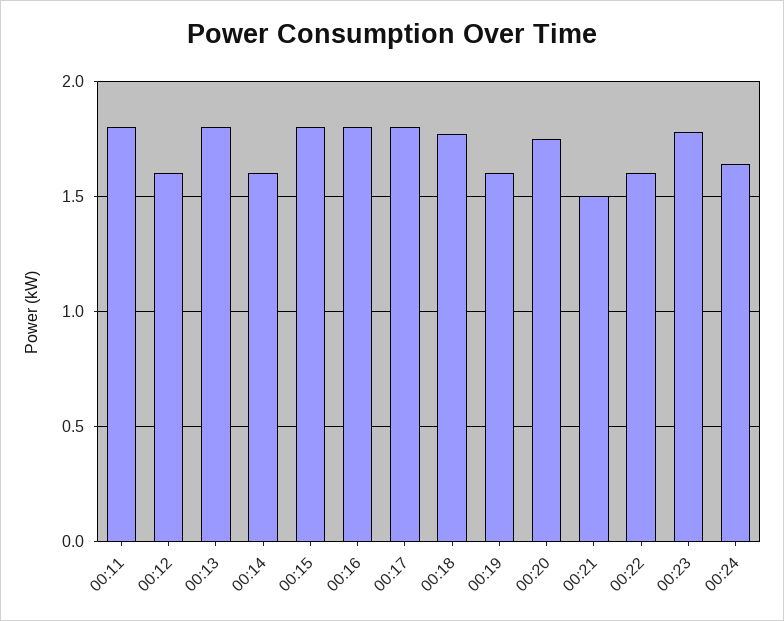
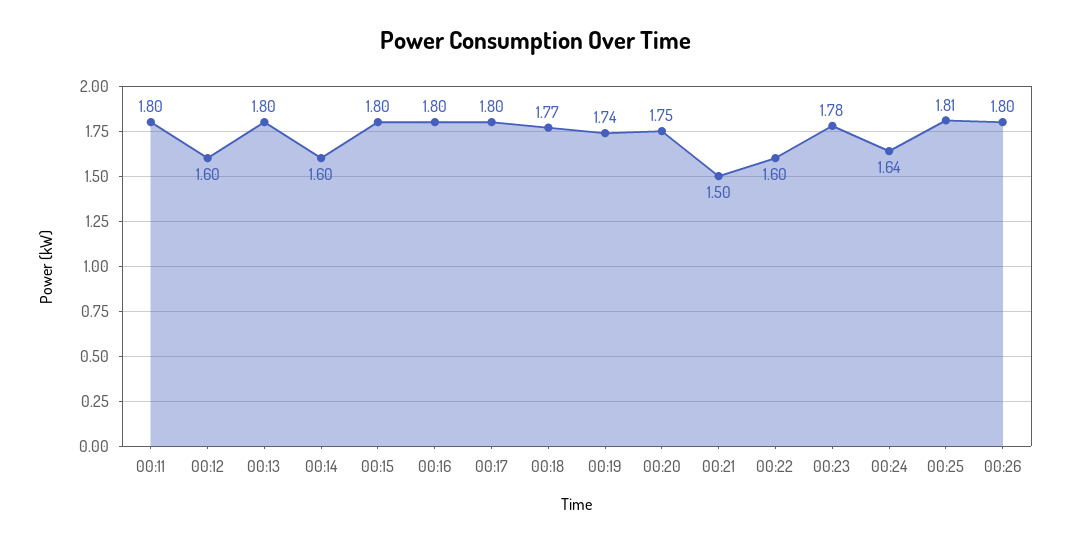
00:19: 1.6 -> 1.74
00:25: none -> 1.81
00:26: none -> 1.8

